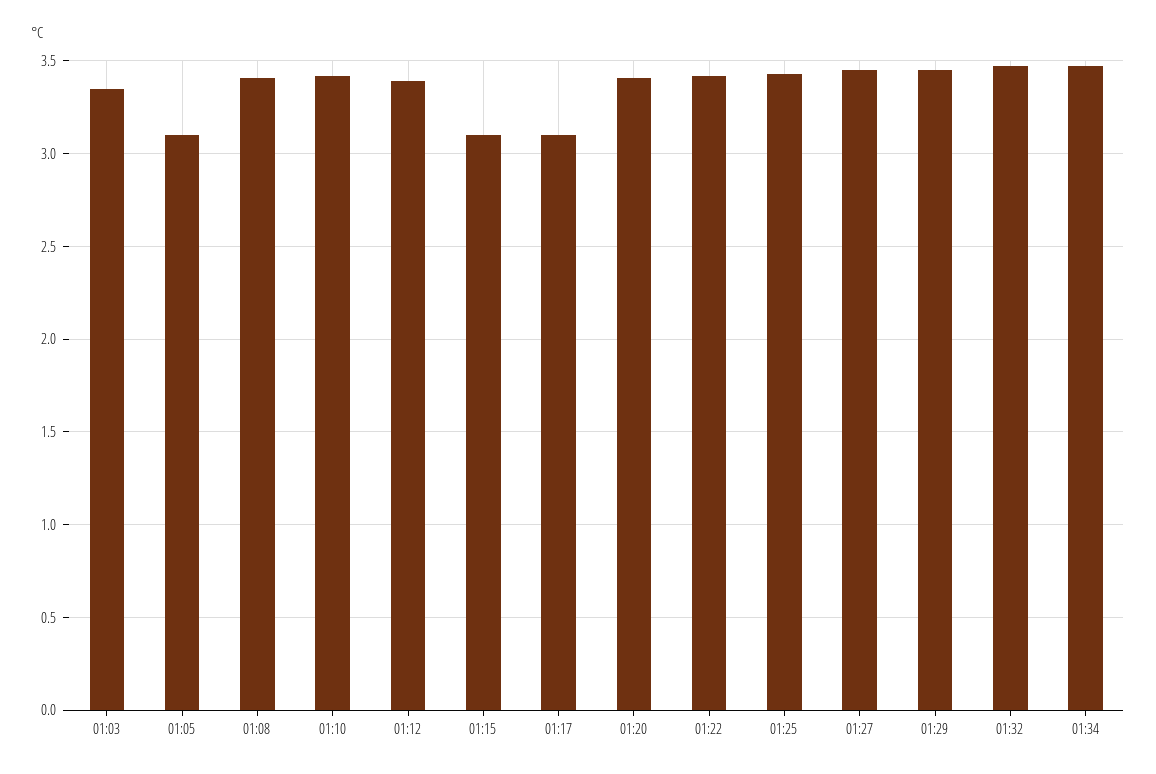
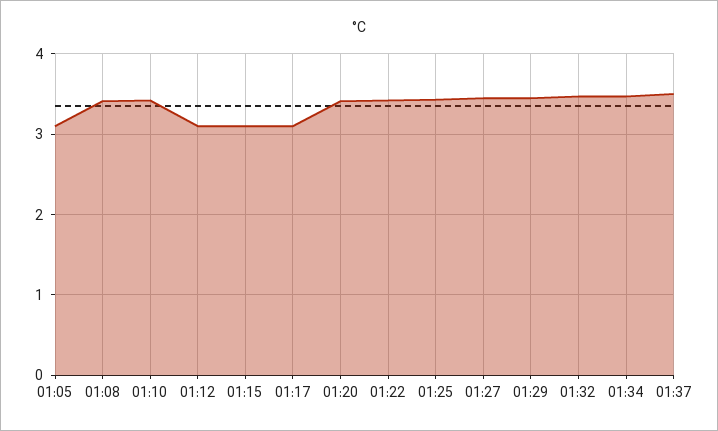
01:03: 3.35 -> none
01:12: 3.4 -> 3.1
01:37: none -> 3.5

